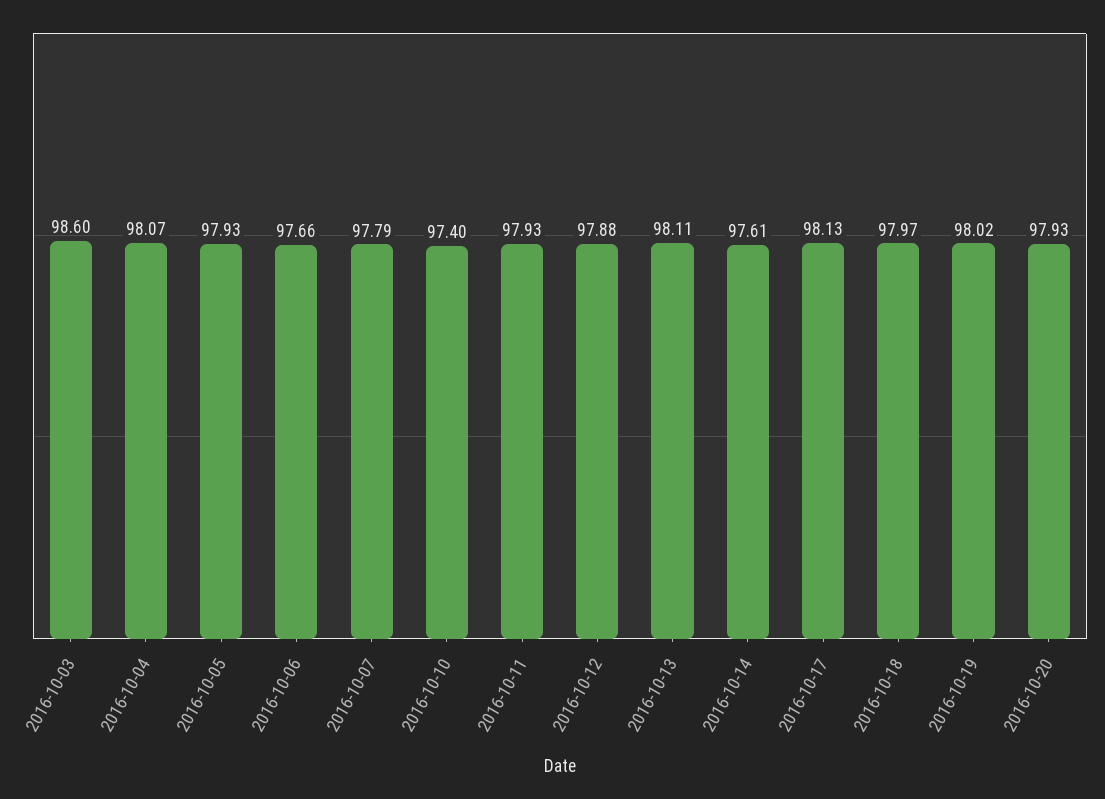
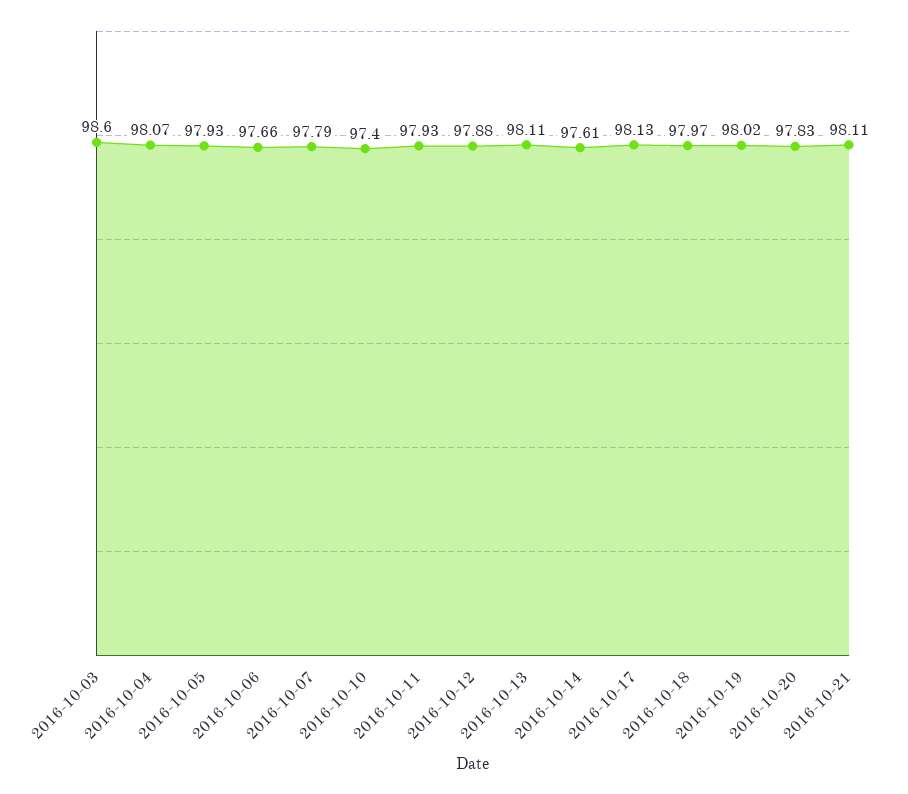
2016-10-20: 97.93 -> 97.83
2016-10-21: none -> 98.11

